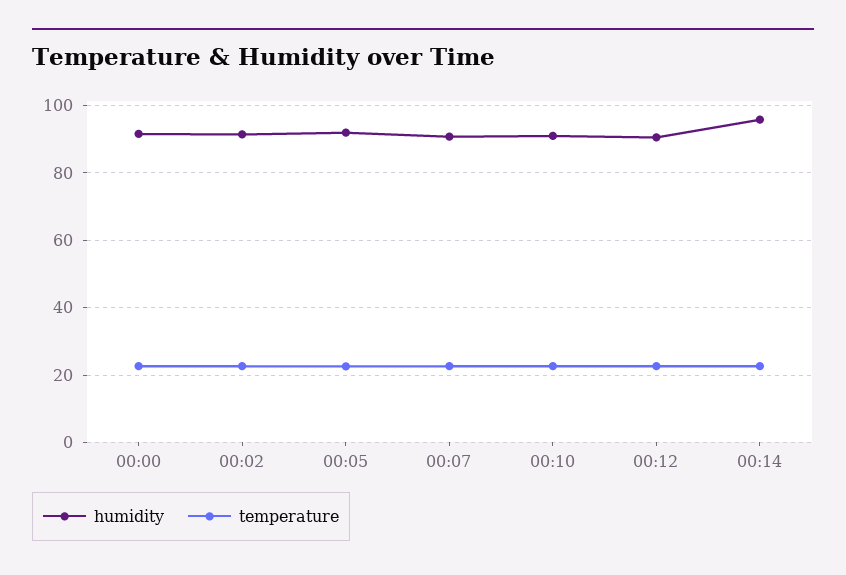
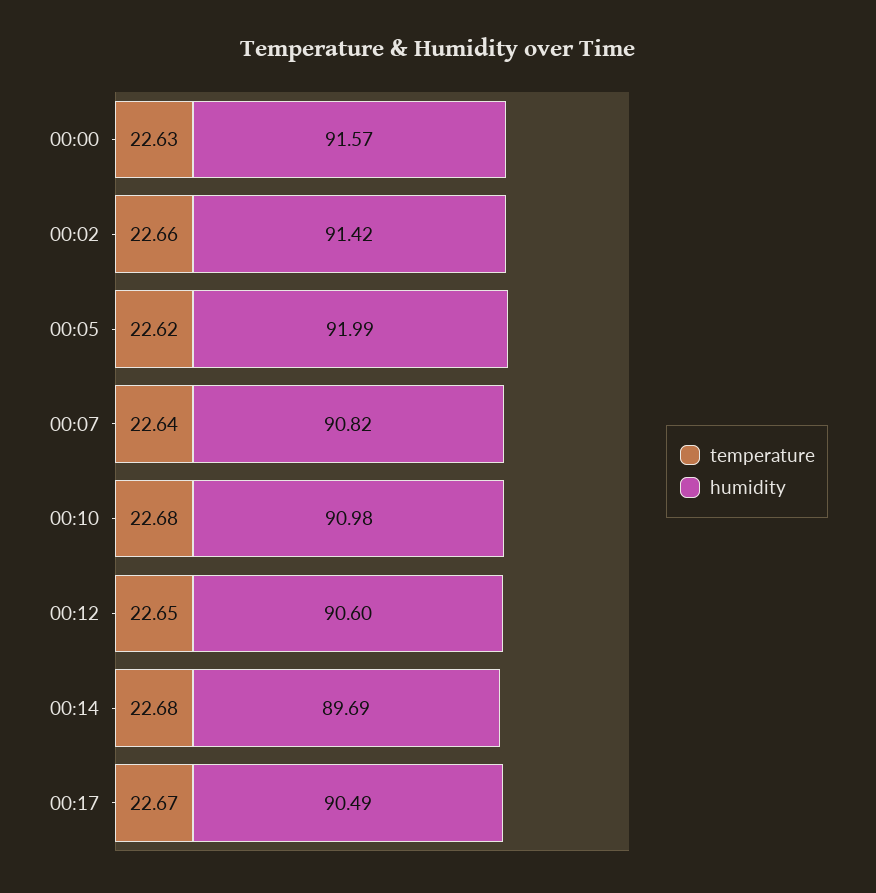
humidity, 00:14: 96 -> 89.69
temperature, 00:17: none -> 22.67
humidity, 00:17: none -> 90.49

